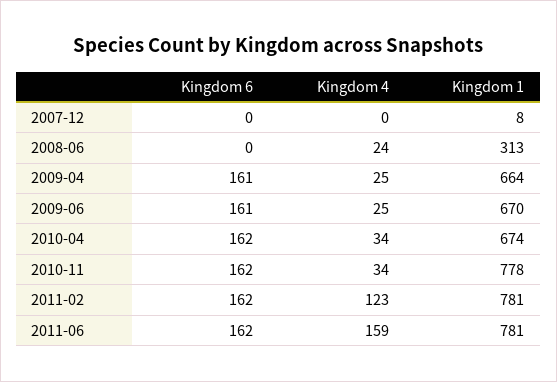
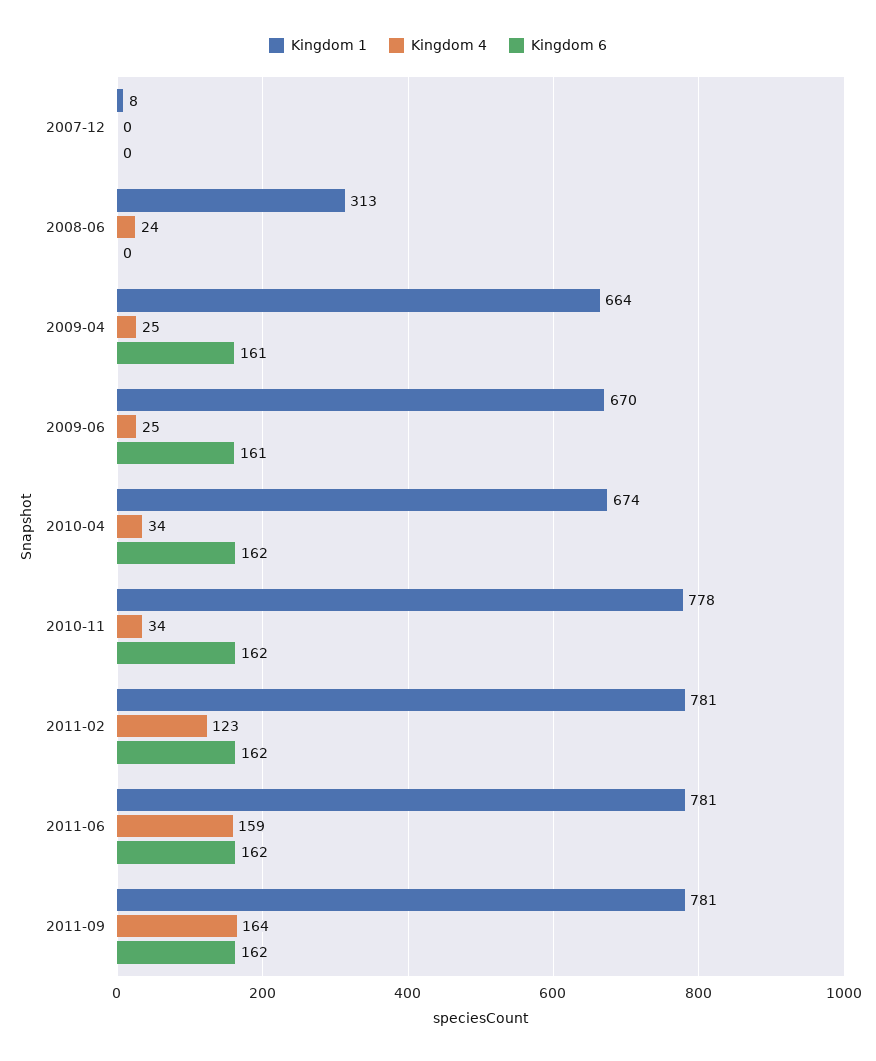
Kingdom 1, 2011-09: none -> 781
Kingdom 4, 2011-09: none -> 164
Kingdom 6, 2011-09: none -> 162

